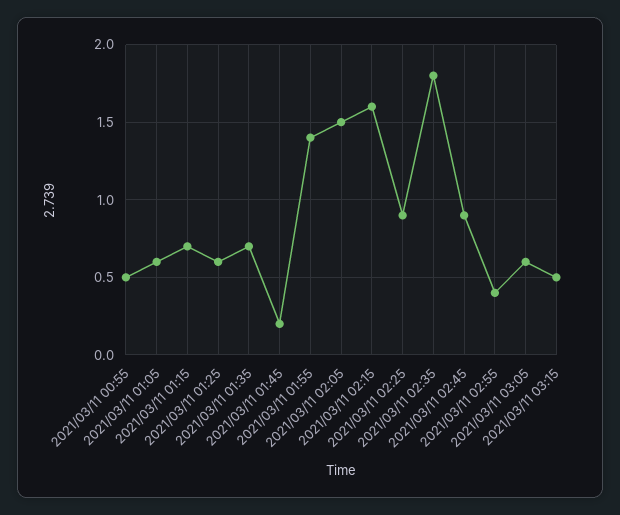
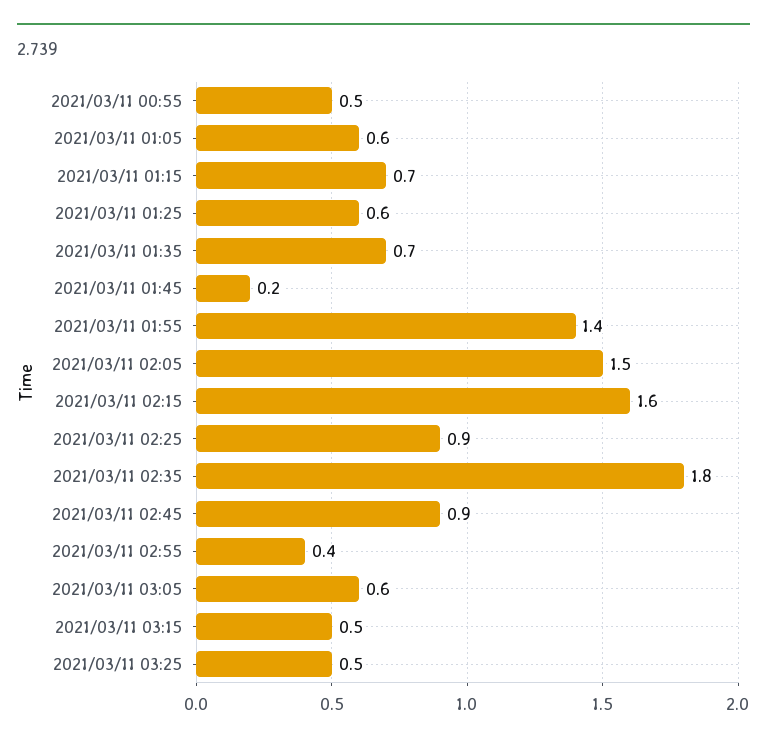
2021/03/11 03:25: none -> 0.5

